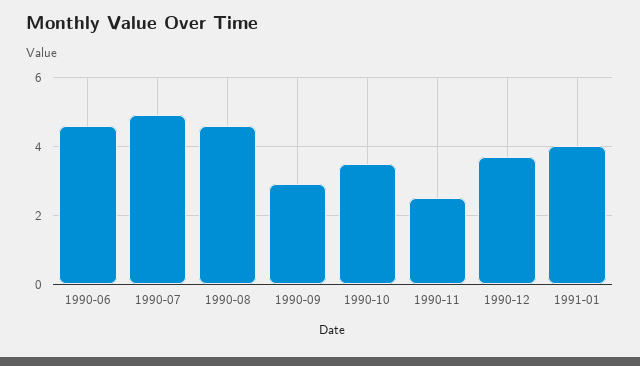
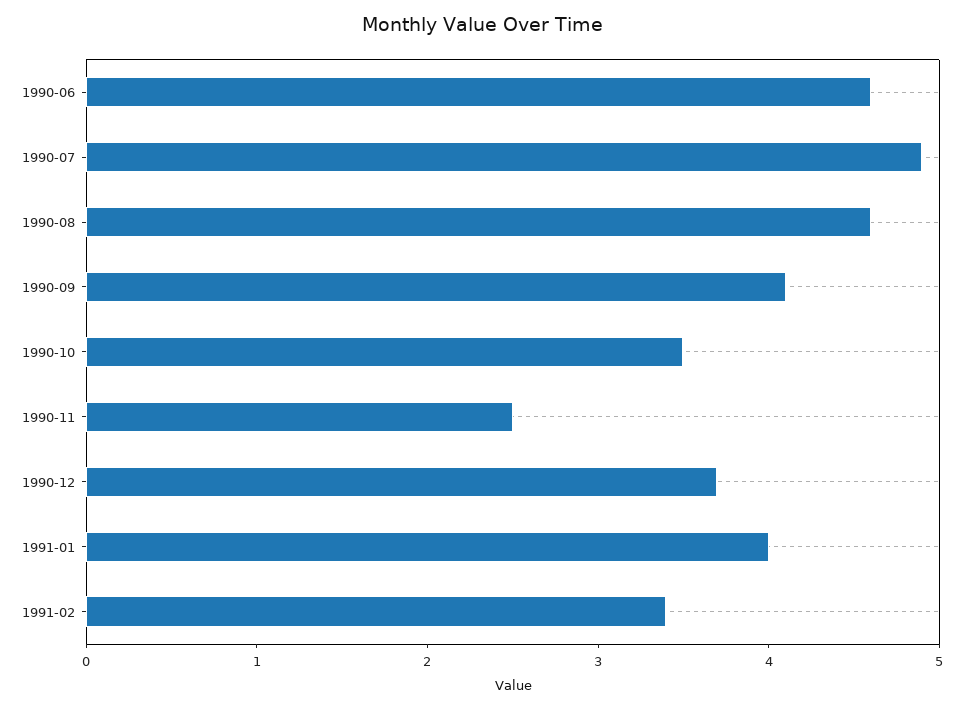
1990-09: 3 -> 4.1
1991-02: none -> 3.4

